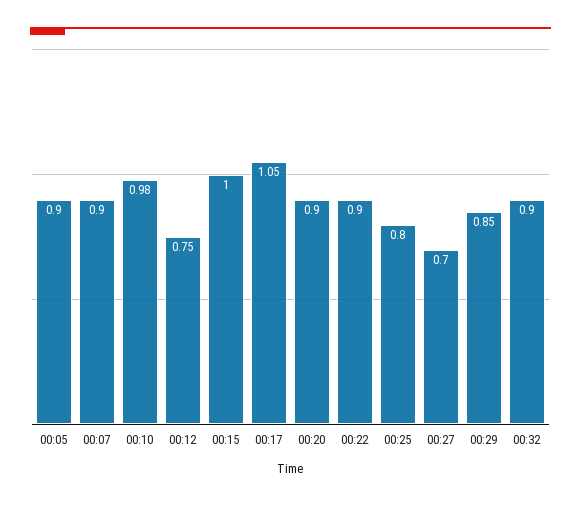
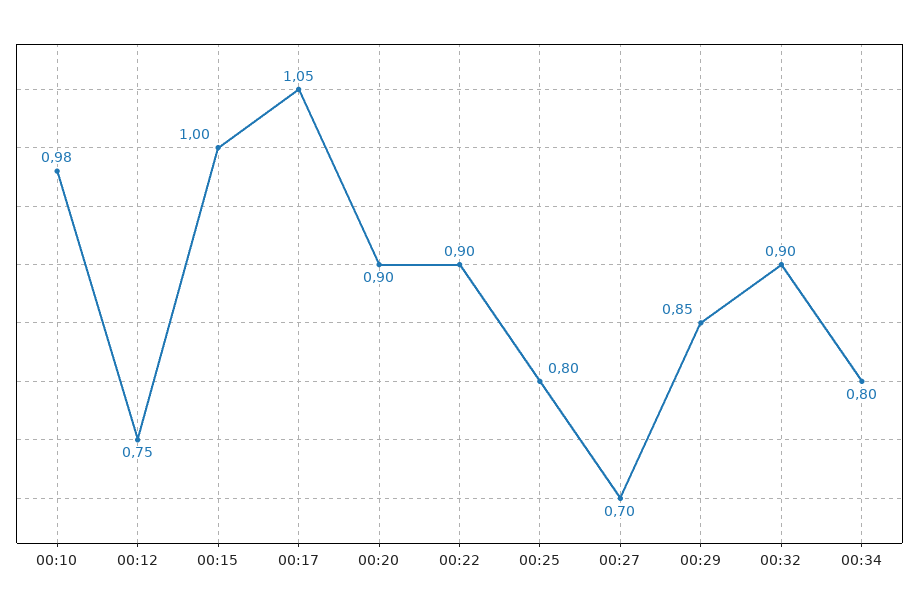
00:05: 0.9 -> none
00:07: 0.9 -> none
00:34: none -> 0.8

